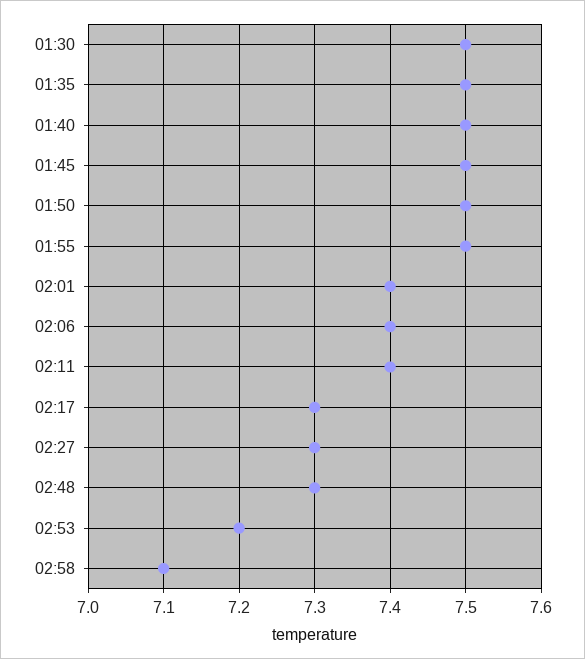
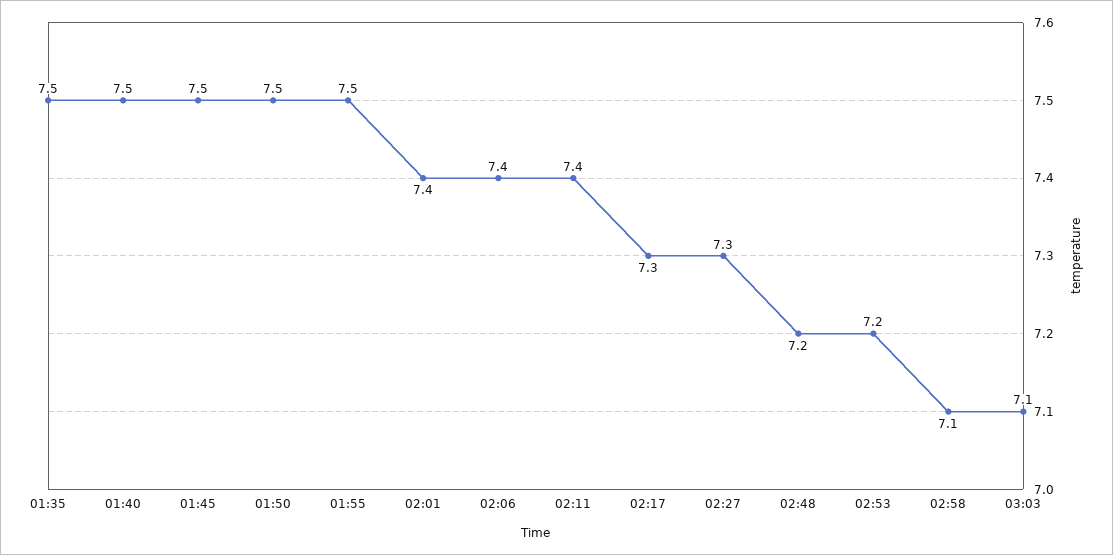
01:30: 7.5 -> none
02:48: 7.3 -> 7.2
03:03: none -> 7.1

